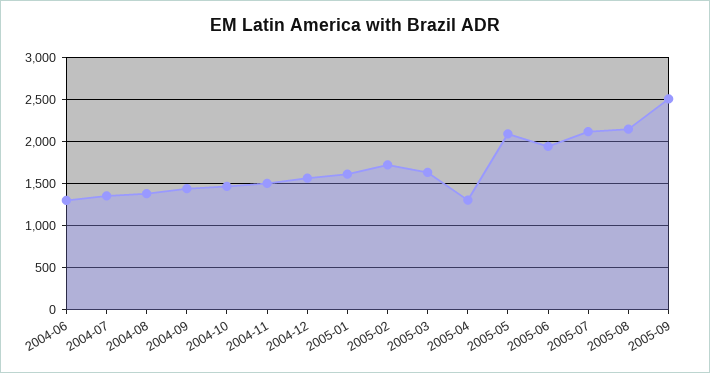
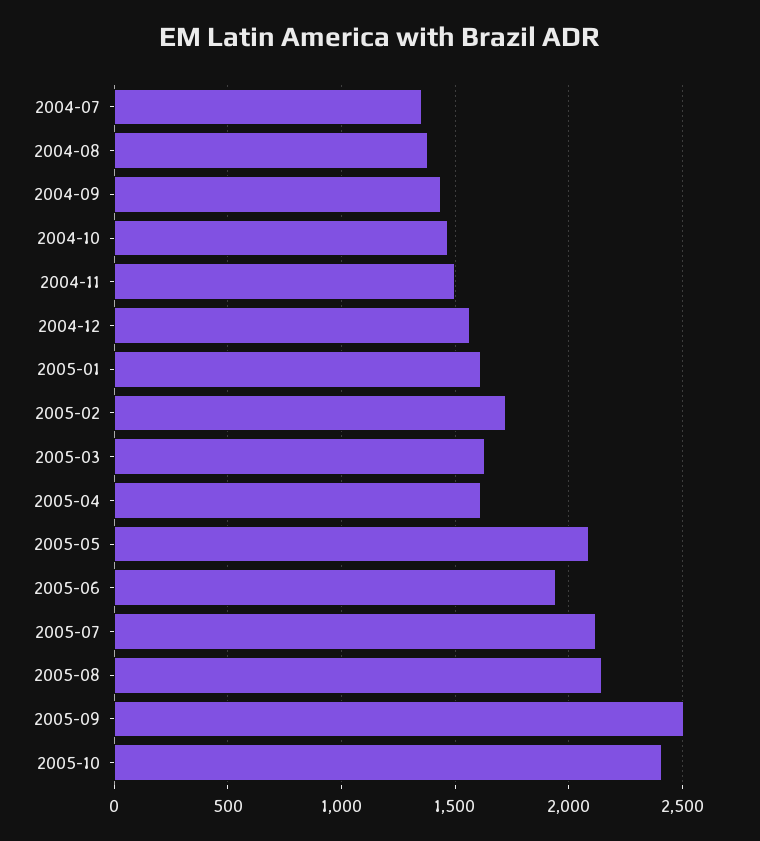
2004-06: 1300 -> none
2005-04: 1300 -> 1600
2005-10: none -> 2400

